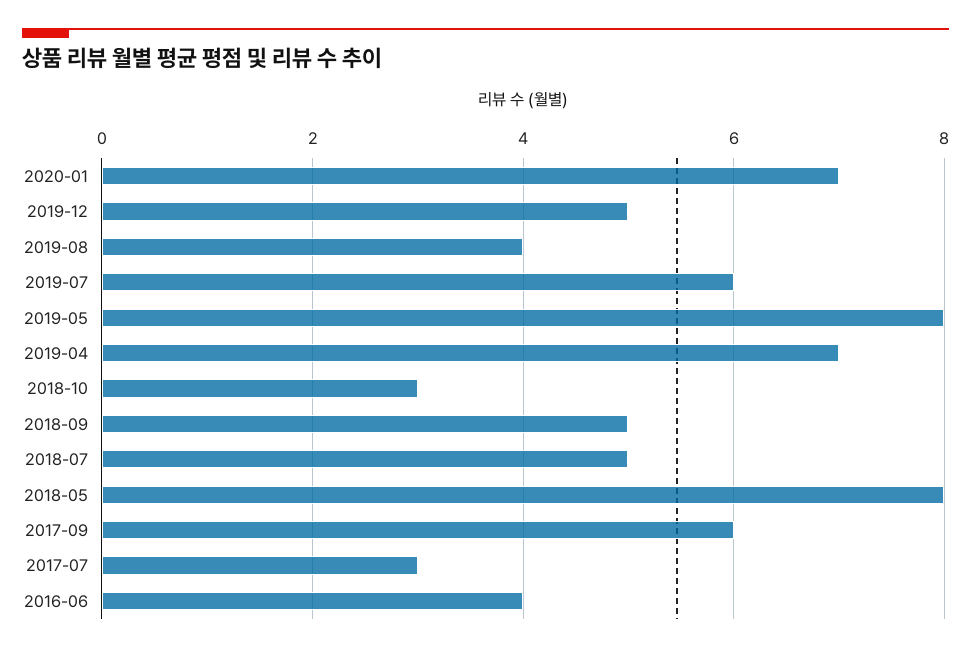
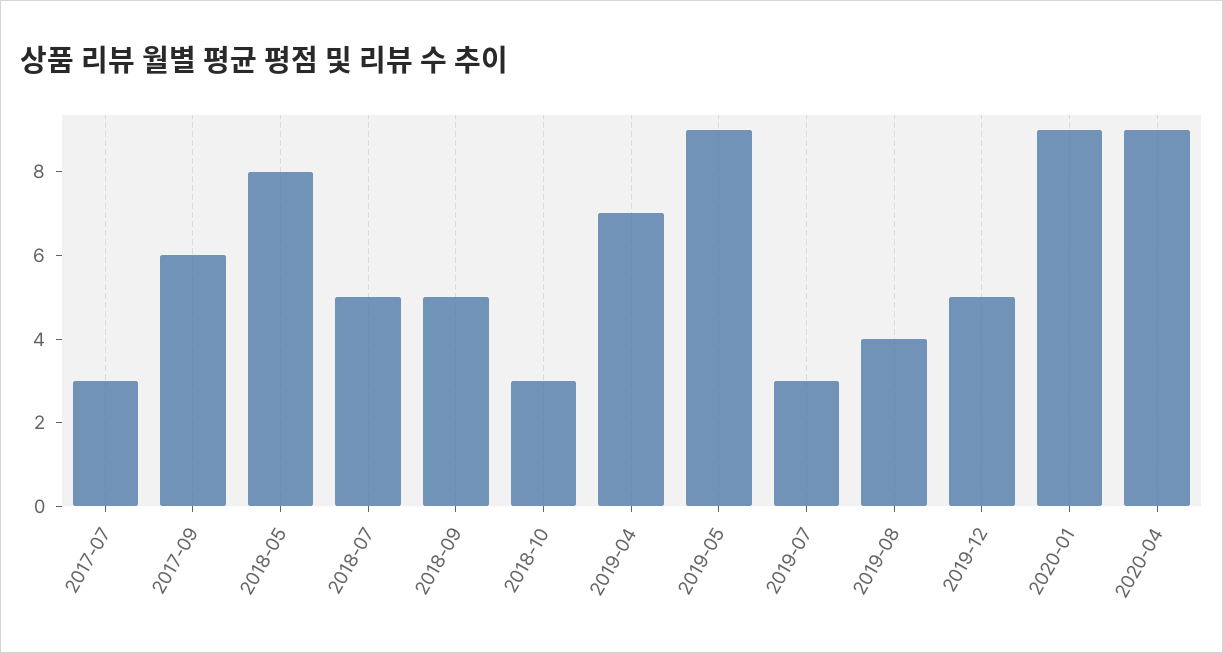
2020-01: 7 -> 9
2019-07: 6 -> 3
2019-05: 8 -> 9
2016-06: 4 -> none
2020-04: none -> 9

